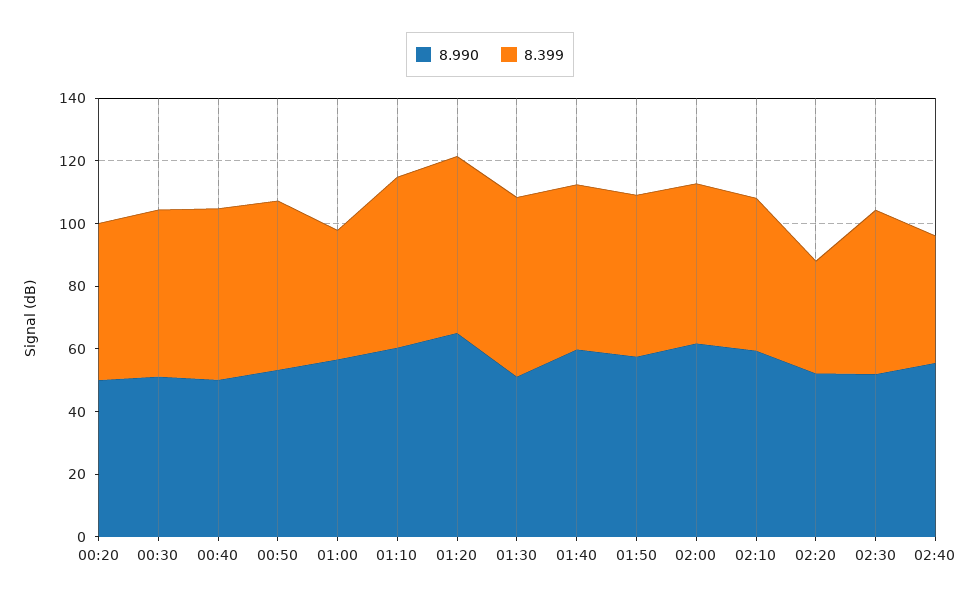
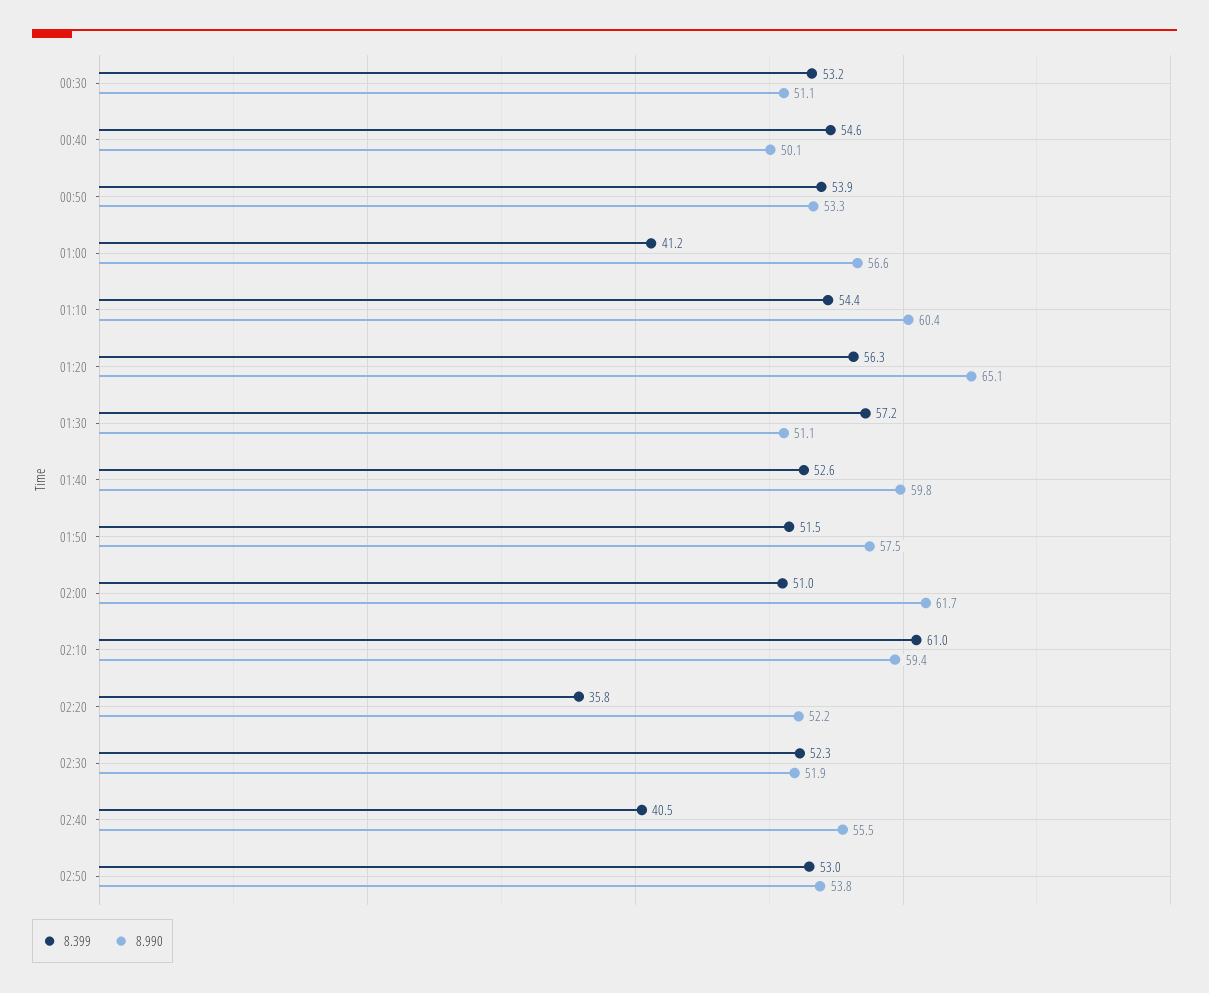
8.990, 00:20: 50 -> none
8.399, 00:20: 50 -> none
8.399, 02:10: 50 -> 61
8.399, 02:50: none -> 53
8.990, 02:50: none -> 53.8

